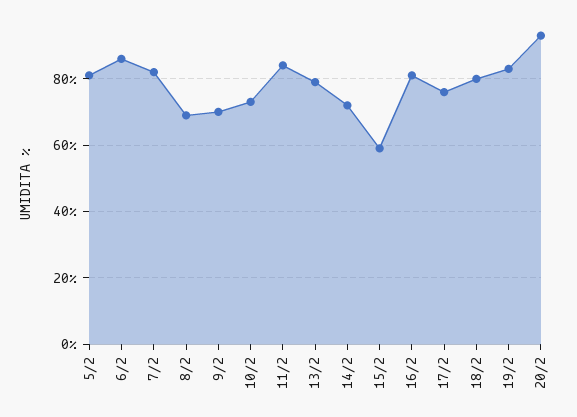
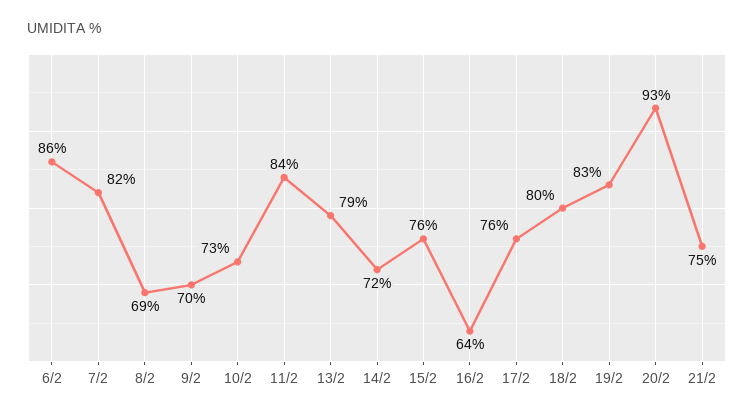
5/2: 80 -> none
15/2: 60 -> 76
16/2: 80 -> 64
21/2: none -> 75

